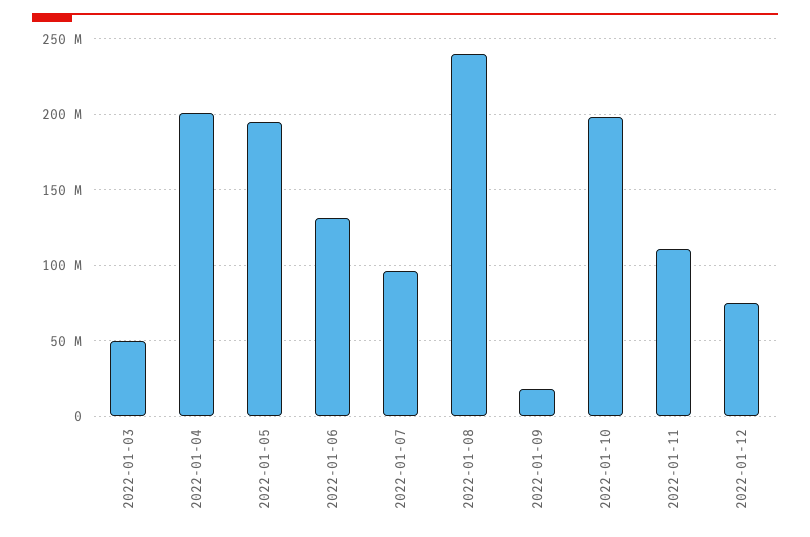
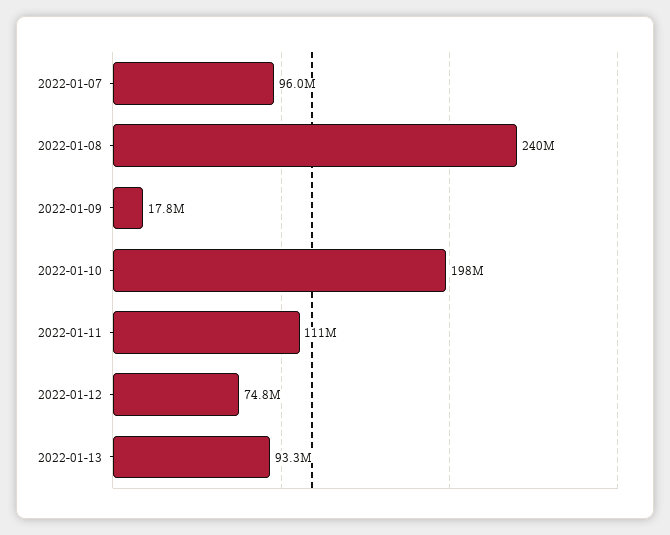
2022-01-03: 50000000 -> none
2022-01-04: 200000000 -> none
2022-01-05: 195000000 -> none
2022-01-06: 130000000 -> none
2022-01-13: none -> 93300000

